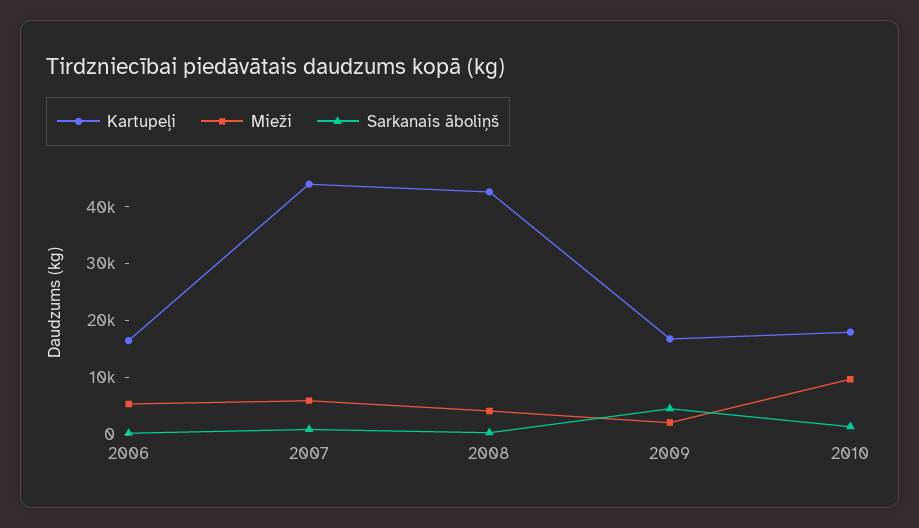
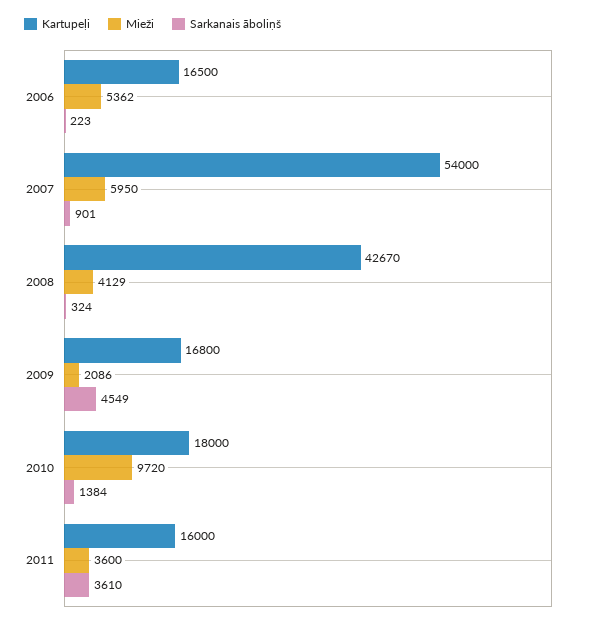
Kartupeļi, 2007: 44000 -> 54000
Kartupeļi, 2011: none -> 16000
Mieži, 2011: none -> 3600
Sarkanais āboliņš, 2011: none -> 3610

